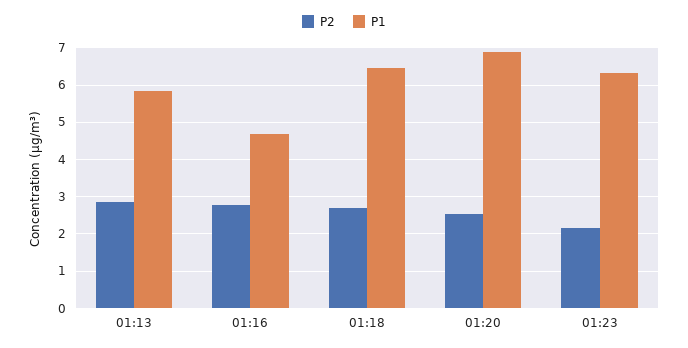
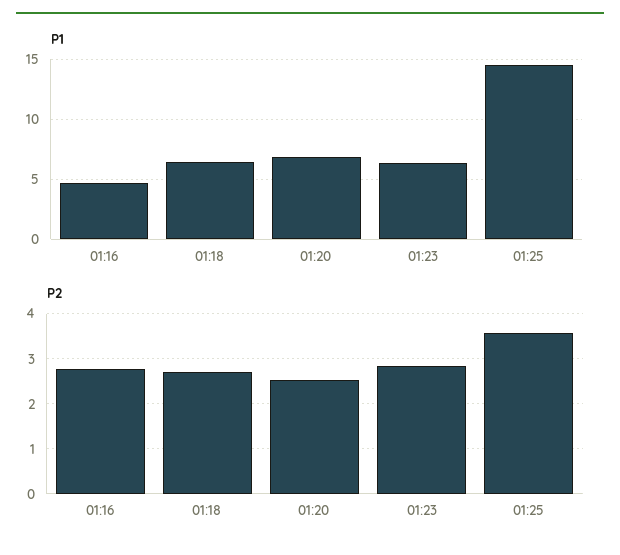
P2, 01:13: 2.8 -> none
P1, 01:13: 5.8 -> none
P2, 01:23: 2.2 -> 2.8
P1, 01:25: none -> 14.5
P2, 01:25: none -> 3.6

